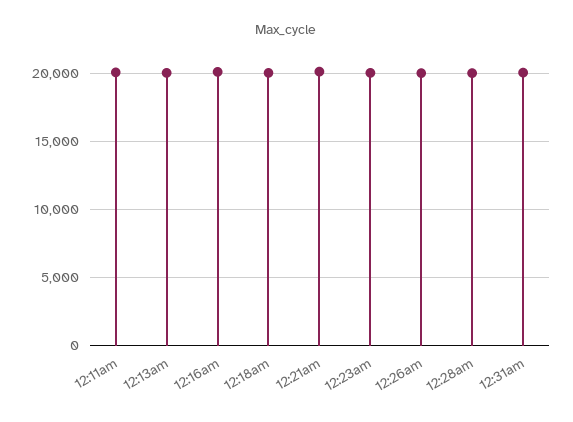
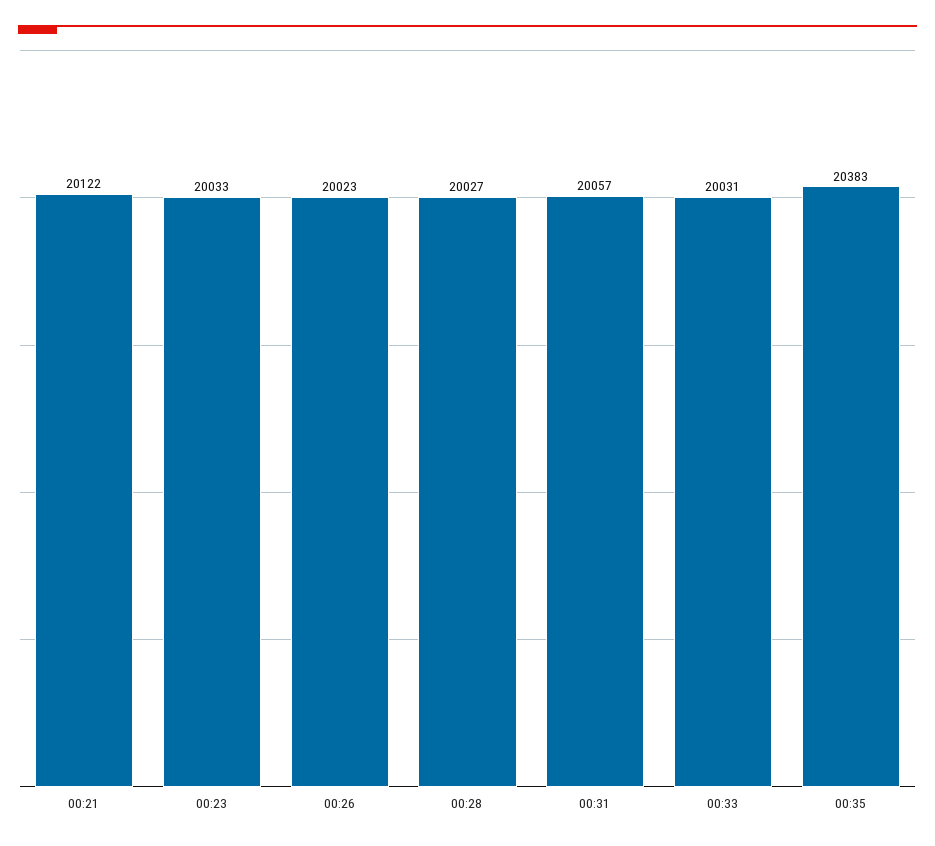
12:11am: 20000 -> none
12:13am: 20000 -> none
12:16am: 20000 -> none
12:18am: 20000 -> none
00:33: none -> 20031
00:35: none -> 20383

